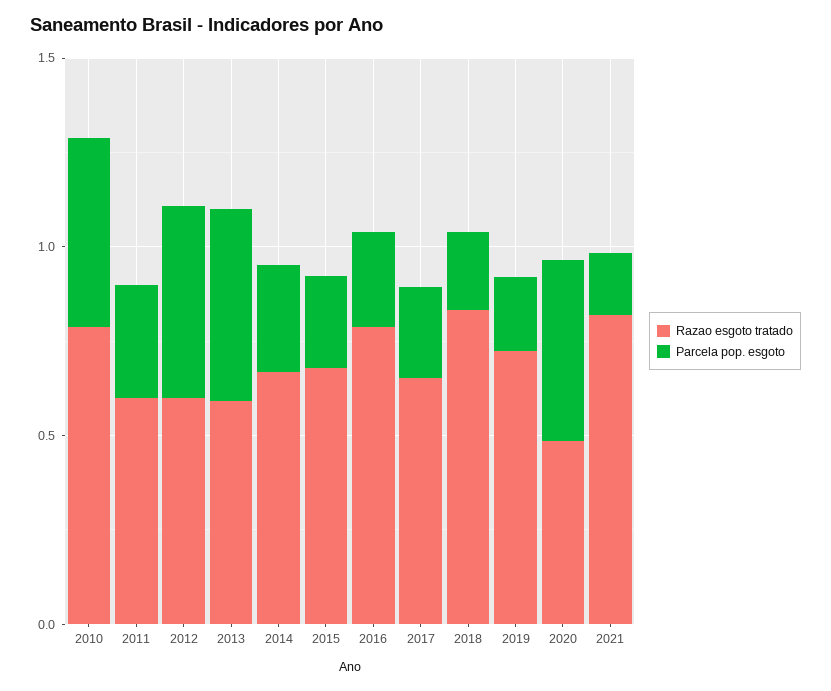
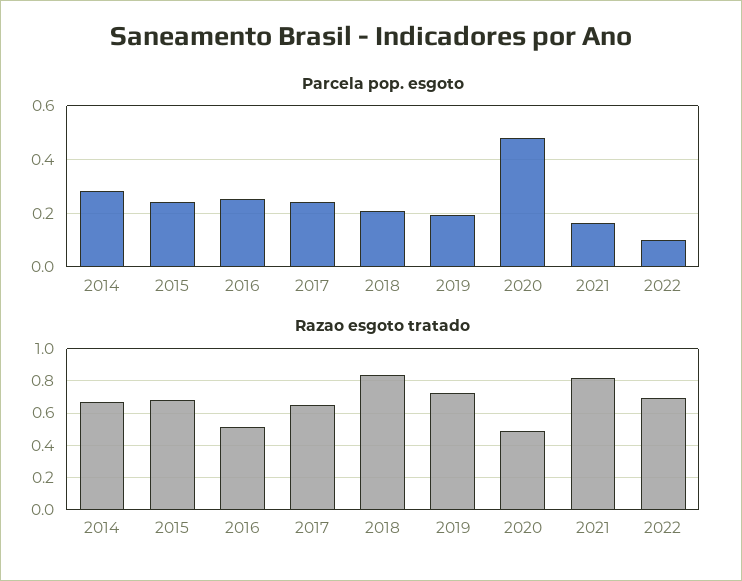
Razao esgoto tratado, 2010: 0.8 -> none
Parcela pop. esgoto, 2010: 0.5 -> none
Razao esgoto tratado, 2011: 0.6 -> none
Parcela pop. esgoto, 2011: 0.3 -> none
Razao esgoto tratado, 2012: 0.6 -> none
Parcela pop. esgoto, 2012: 0.5 -> none
Razao esgoto tratado, 2013: 0.6 -> none
Parcela pop. esgoto, 2013: 0.5 -> none
Razao esgoto tratado, 2016: 0.8 -> 0.5
Parcela pop. esgoto, 2022: none -> 0.1
Razao esgoto tratado, 2022: none -> 0.7

